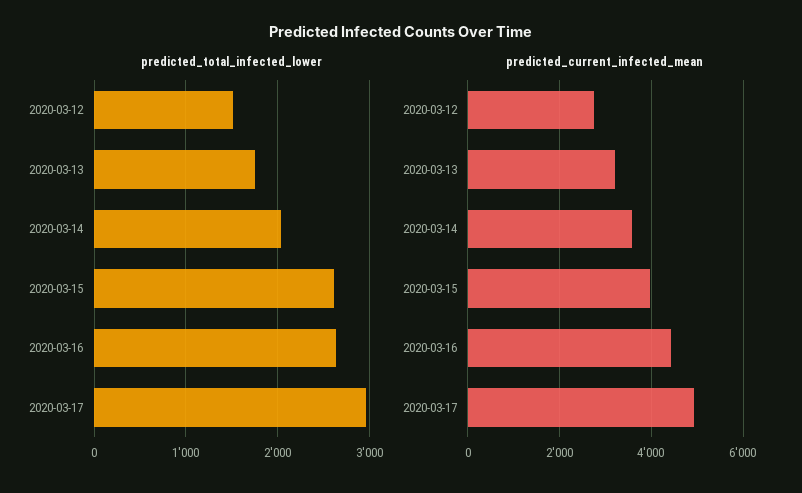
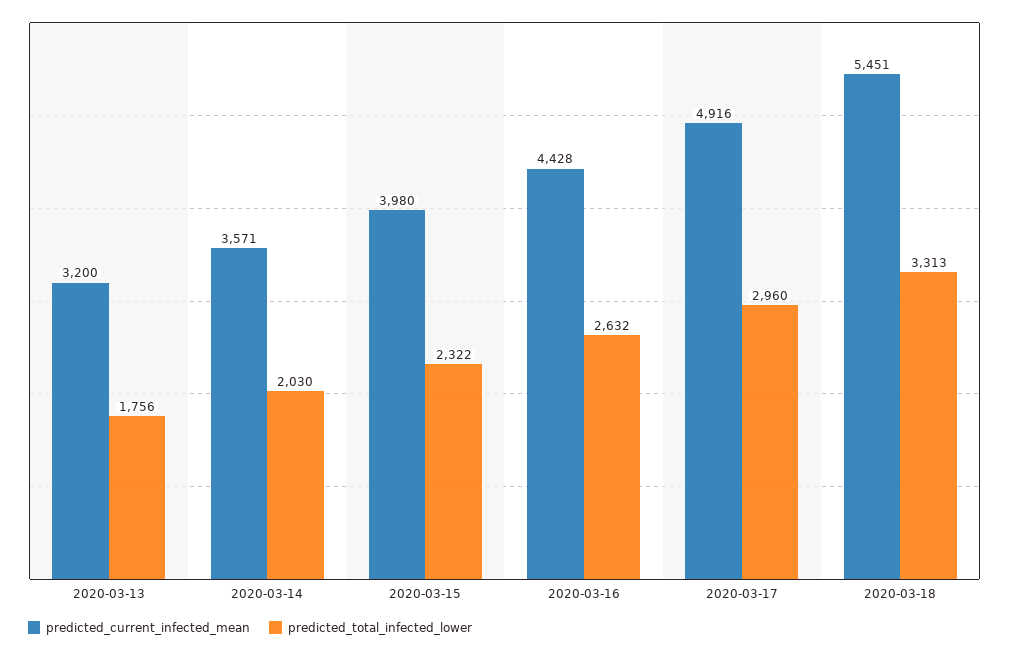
predicted_total_infected_lower, 2020-03-12: 1500 -> none
predicted_total_infected_lower, 2020-03-15: 2600 -> 2322
predicted_current_infected_mean, 2020-03-12: 2800 -> none
predicted_current_infected_mean, 2020-03-18: none -> 5451
predicted_total_infected_lower, 2020-03-18: none -> 3313

